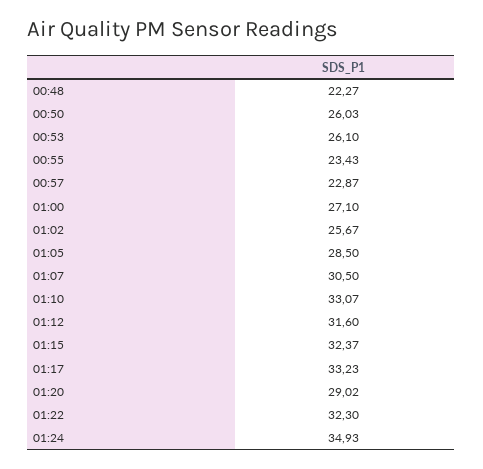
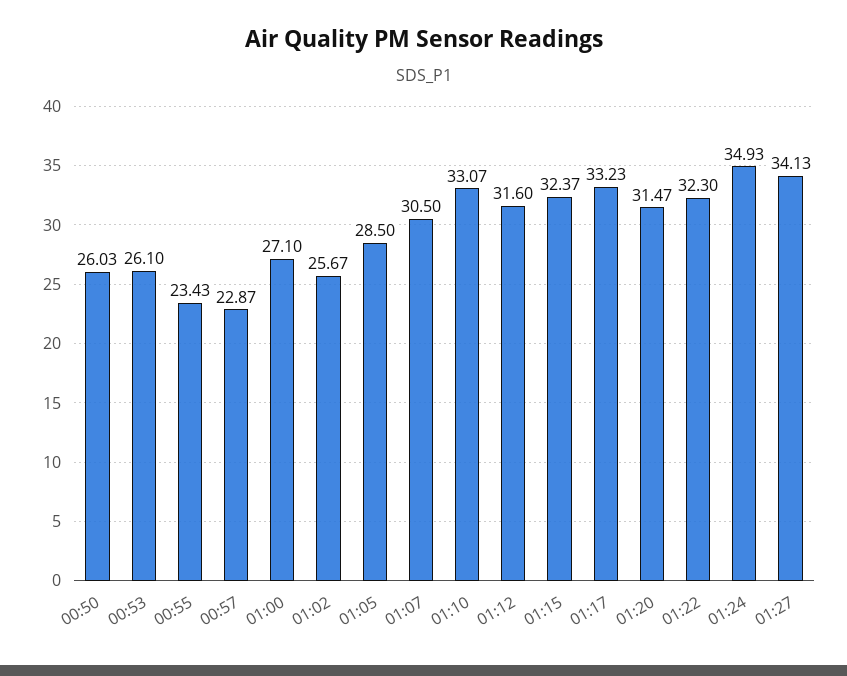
00:48: 22.27 -> none
01:20: 29.02 -> 31.47
01:27: none -> 34.13

